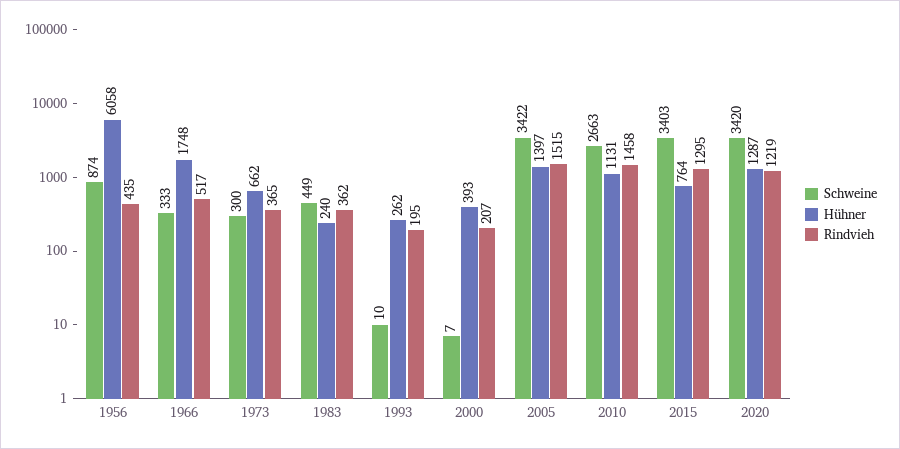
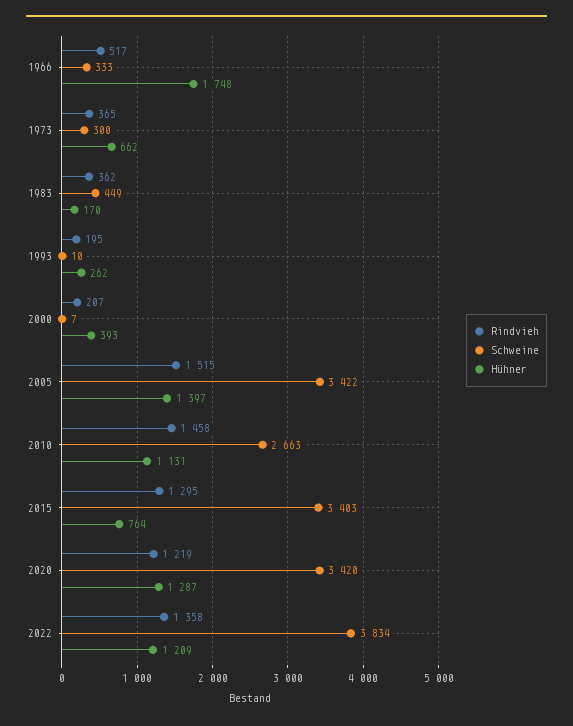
Schweine, 1956: 874 -> none
Hühner, 1956: 6058 -> none
Rindvieh, 1956: 435 -> none
Hühner, 1983: 240 -> 170
Rindvieh, 2022: none -> 1358
Schweine, 2022: none -> 3834
Hühner, 2022: none -> 1209

